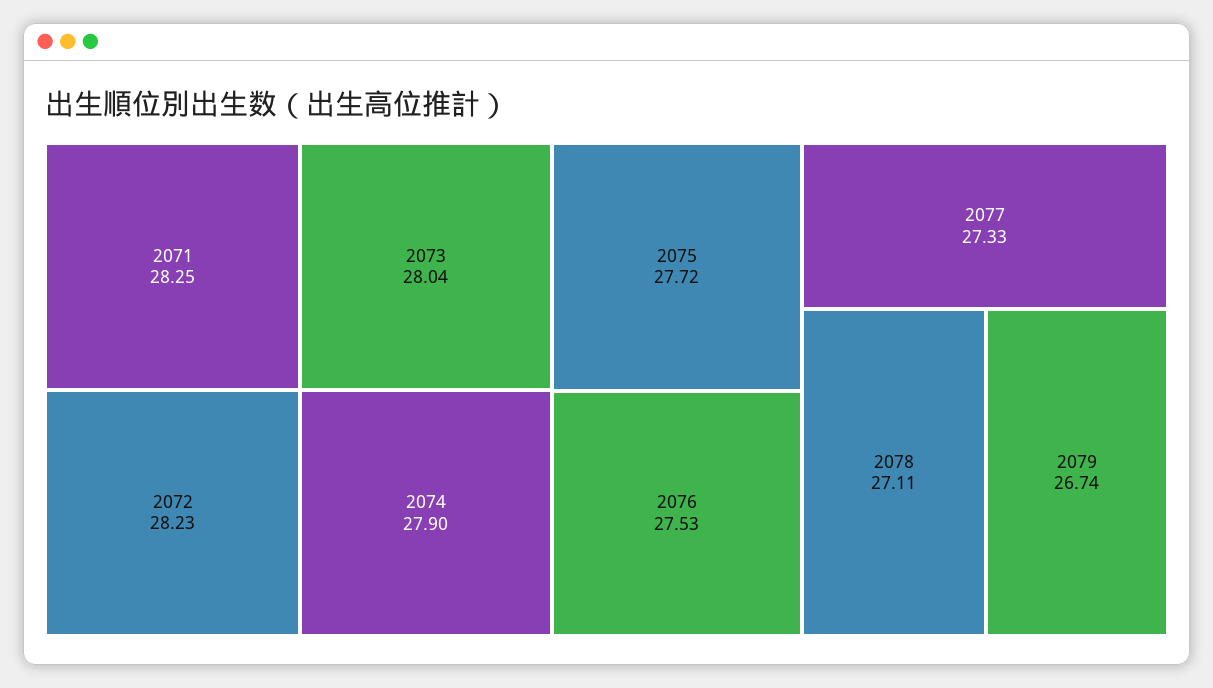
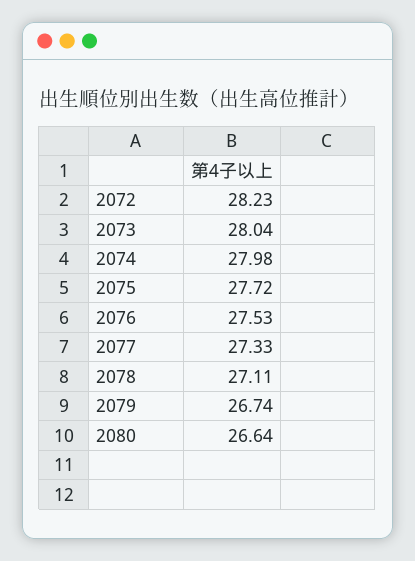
2071: 28.25 -> none
2074: 27.9 -> 27.98
2080: none -> 26.64

